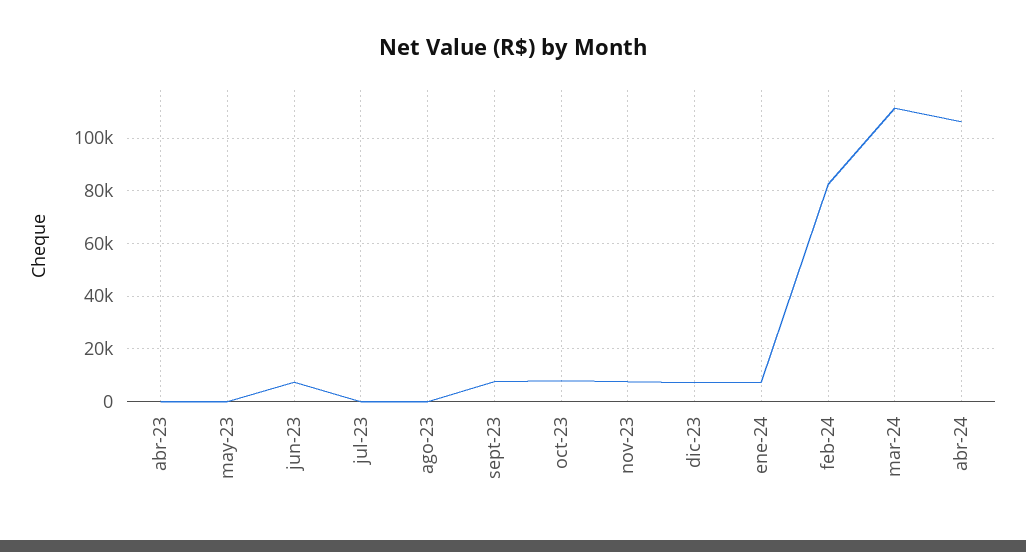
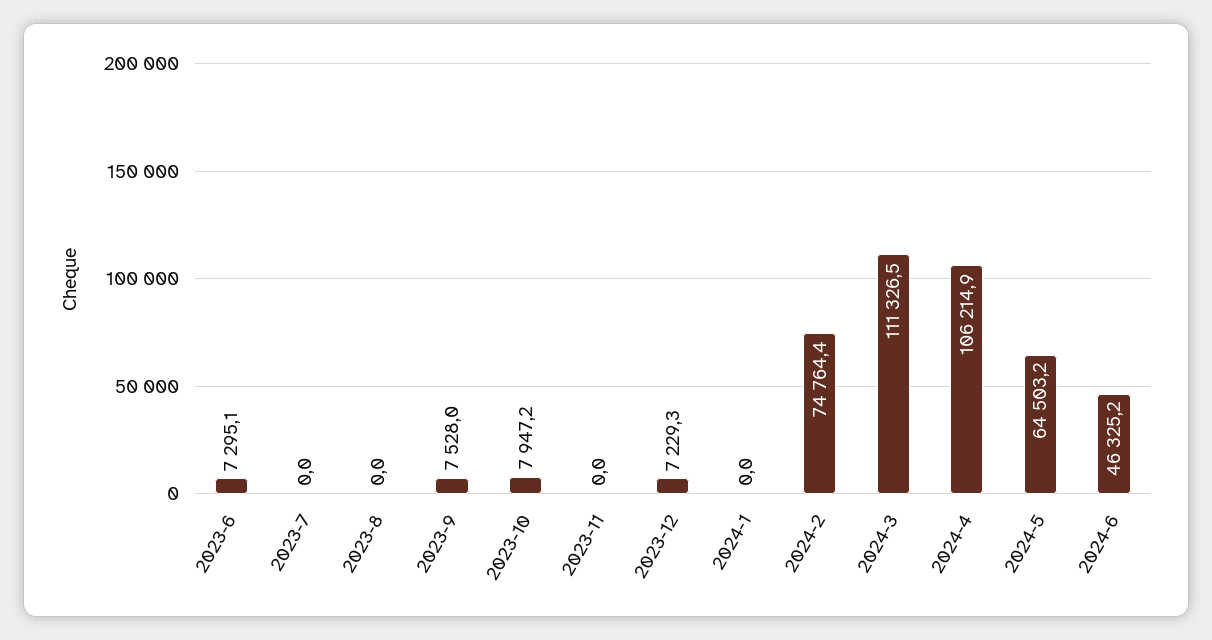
abr-23: 0 -> none
may-23: 0 -> none
nov-23: 7500 -> 0
ene-24: 7500 -> 0
feb-24: 82500 -> 74764.4
2024-5: none -> 64503.2
2024-6: none -> 46325.2

